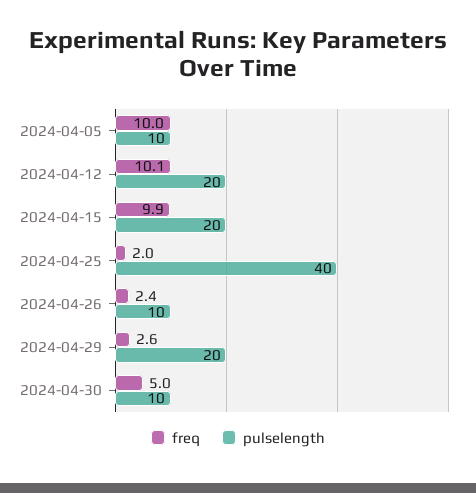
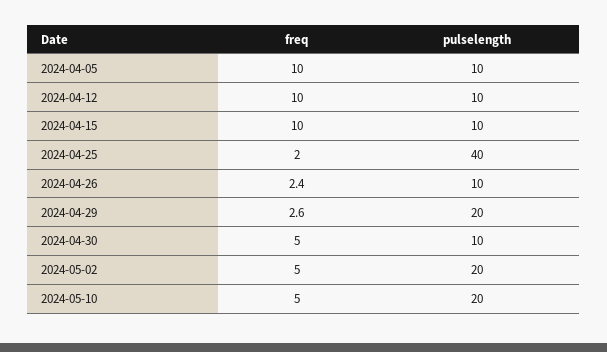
freq, 2024-04-12: 10.1 -> 10
pulselength, 2024-04-12: 20 -> 10
freq, 2024-04-15: 9.9 -> 10
pulselength, 2024-04-15: 20 -> 10
freq, 2024-05-02: none -> 5
pulselength, 2024-05-02: none -> 20
freq, 2024-05-10: none -> 5
pulselength, 2024-05-10: none -> 20

